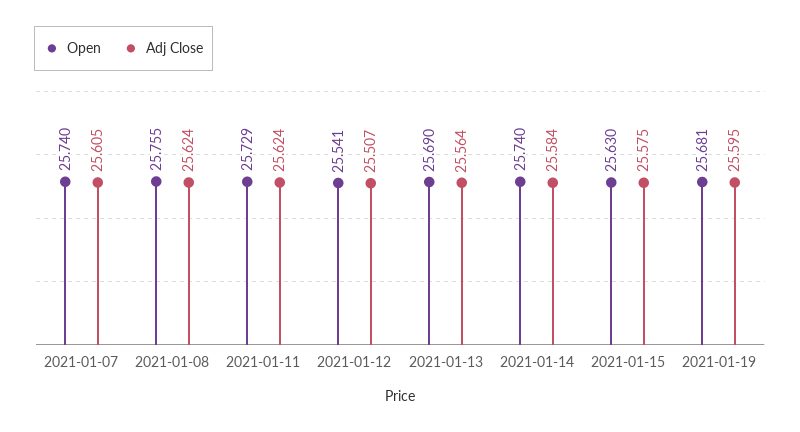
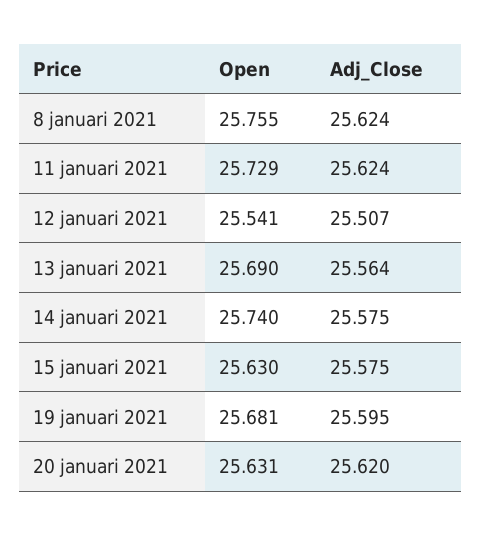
Open, 2021-01-07: 25.74 -> none
Adj Close, 2021-01-07: 25.605 -> none
Adj Close, 2021-01-14: 25.584 -> 25.575
Open, 20 januari 2021: none -> 25.631
Adj Close, 20 januari 2021: none -> 25.62

